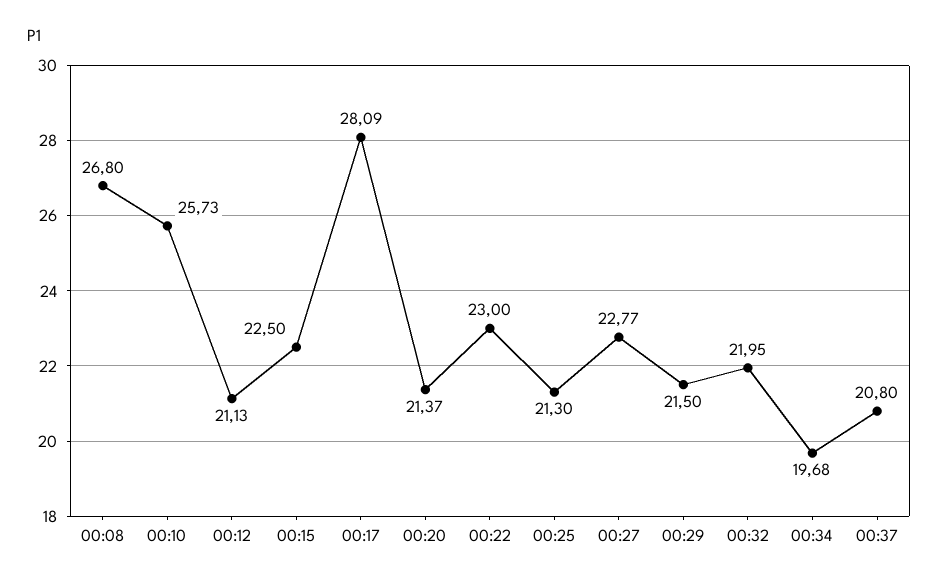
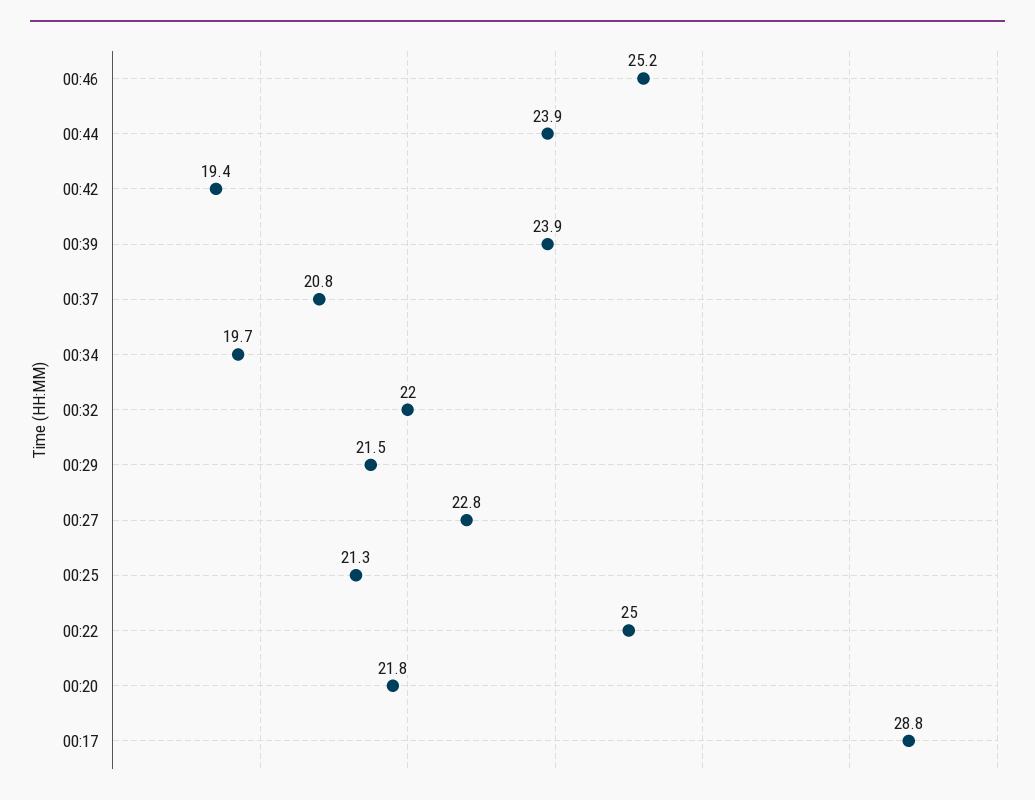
00:08: 26.8 -> none
00:10: 25.73 -> none
00:12: 21.13 -> none
00:15: 22.5 -> none
00:17: 28.09 -> 28.8
00:20: 21.37 -> 21.8
00:22: 23 -> 25
00:46: none -> 25.2
00:44: none -> 23.9
00:42: none -> 19.4
00:39: none -> 23.9

